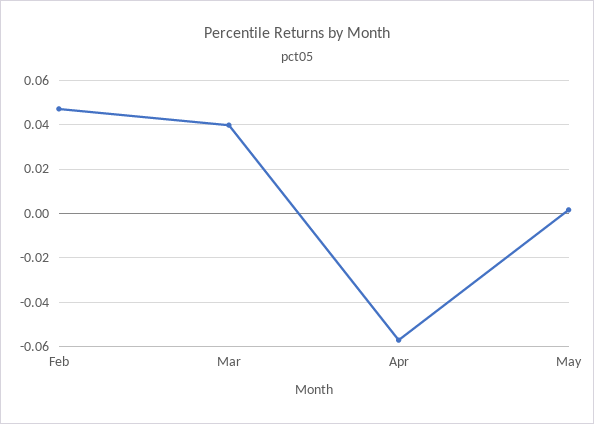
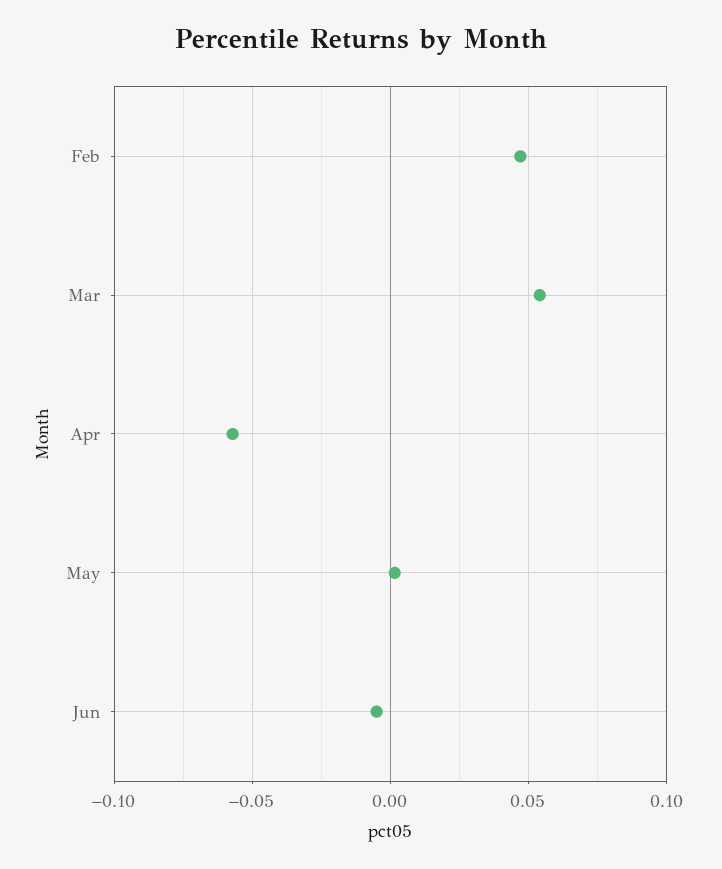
Mar: 0.04 -> 0.055
Jun: none -> -0.005

